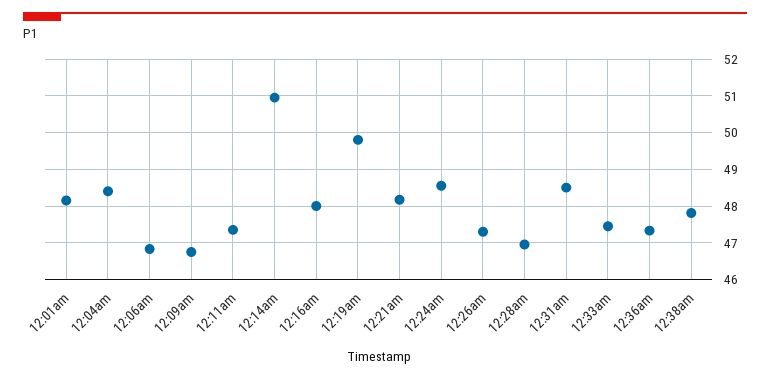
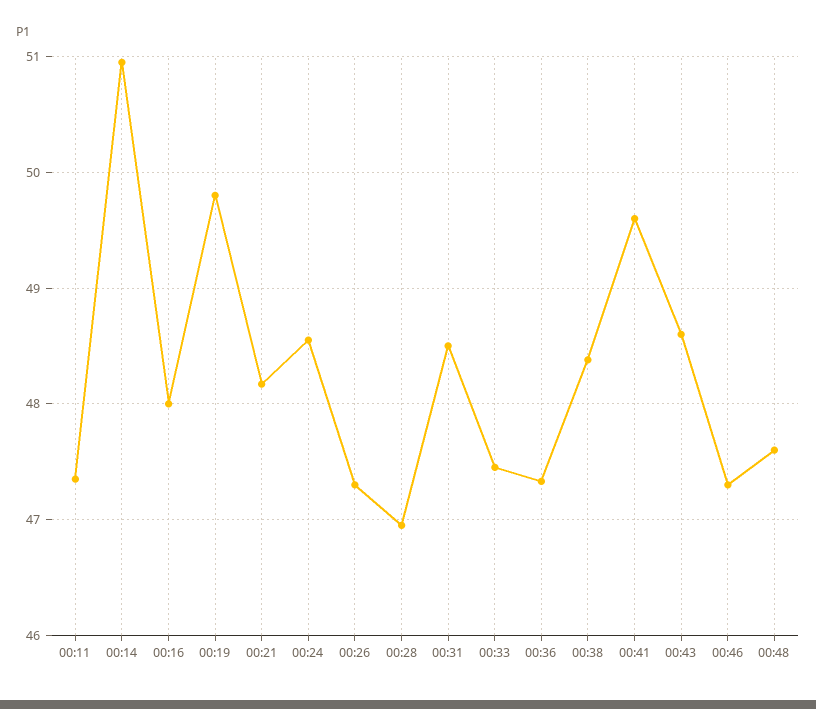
12:01am: 48.2 -> none
12:04am: 48.4 -> none
12:06am: 46.8 -> none
12:09am: 46.8 -> none
12:38am: 47.8 -> 48.4
00:41: none -> 49.6
00:43: none -> 48.6
00:46: none -> 47.3
00:48: none -> 47.6

